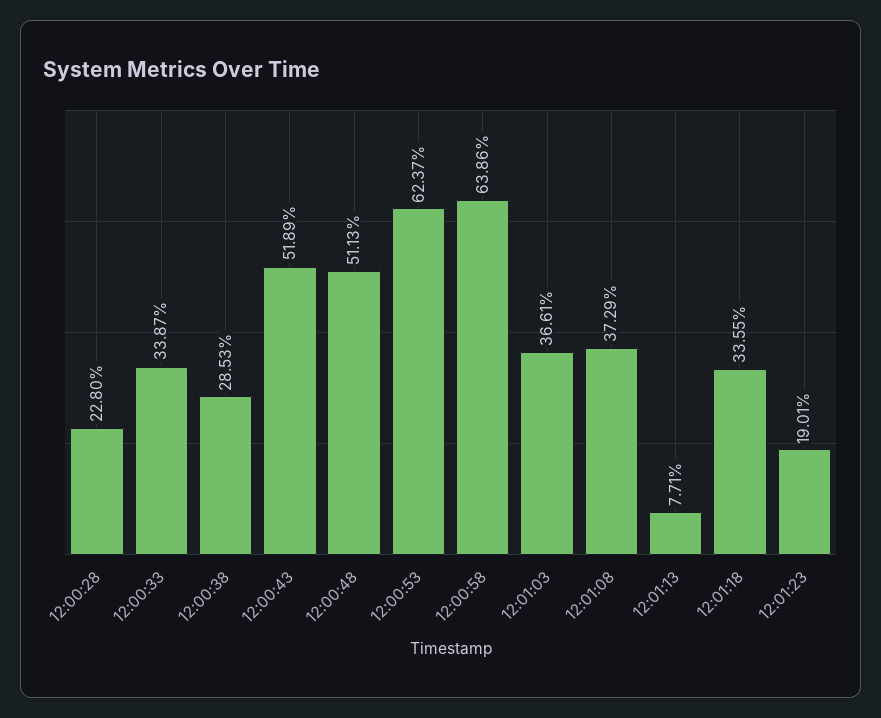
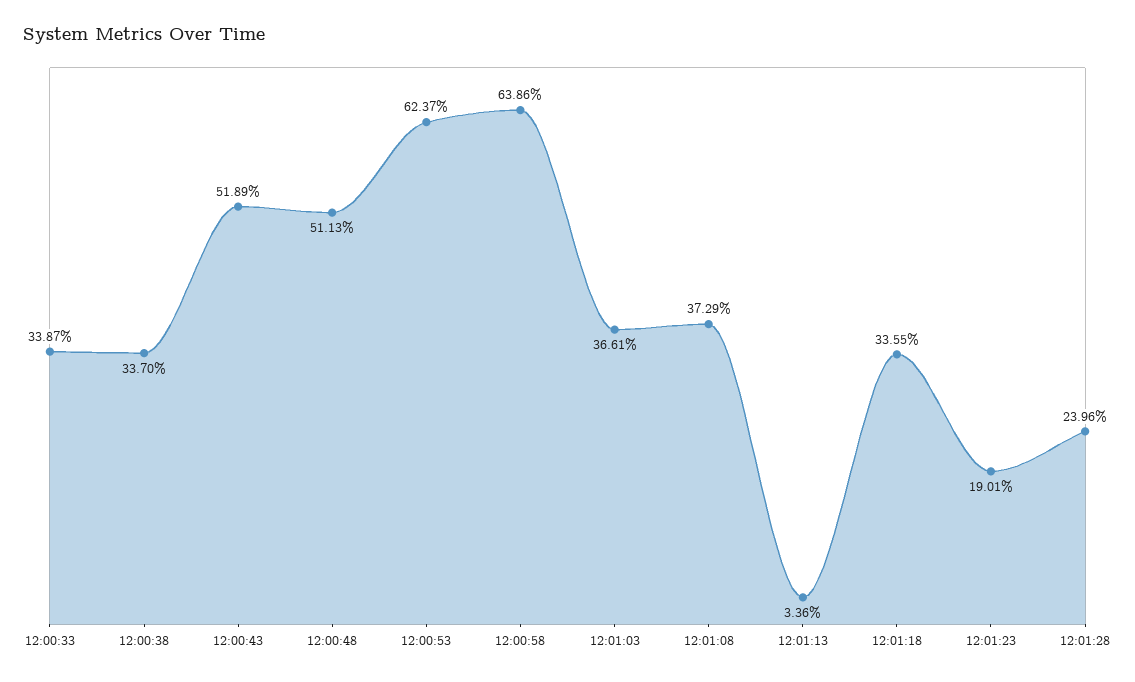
12:00:28: 22.8 -> none
12:00:38: 28.53 -> 33.7
12:01:13: 7.71 -> 3.36
12:01:28: none -> 23.96

